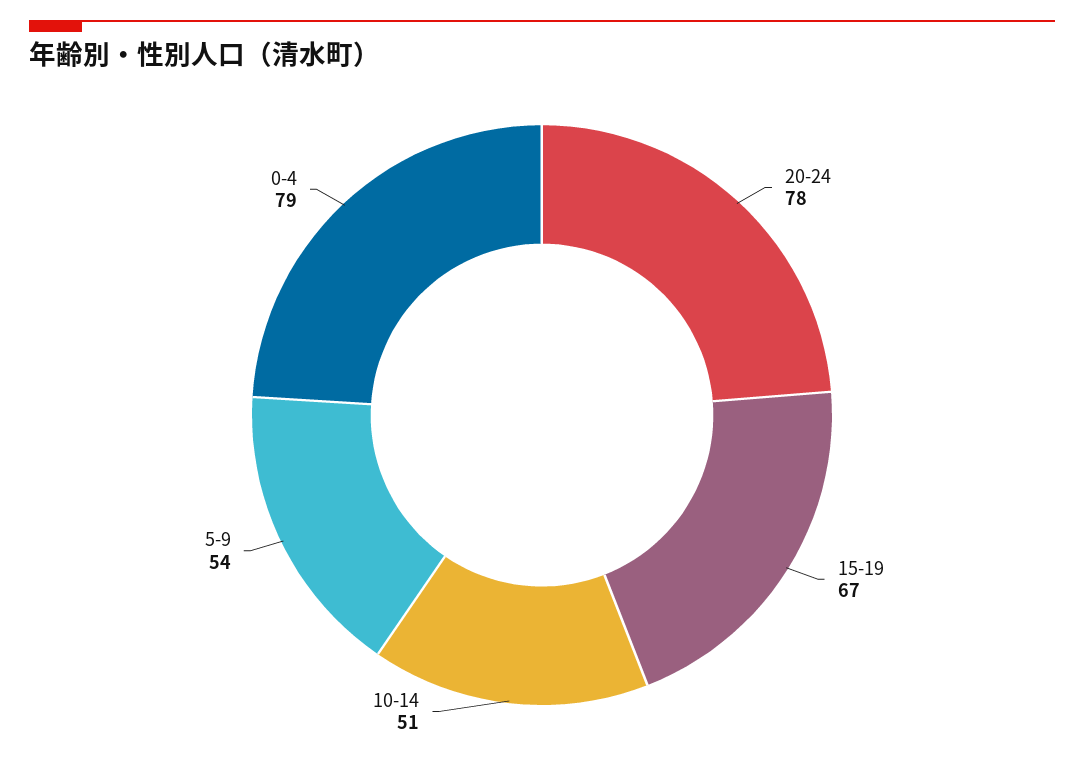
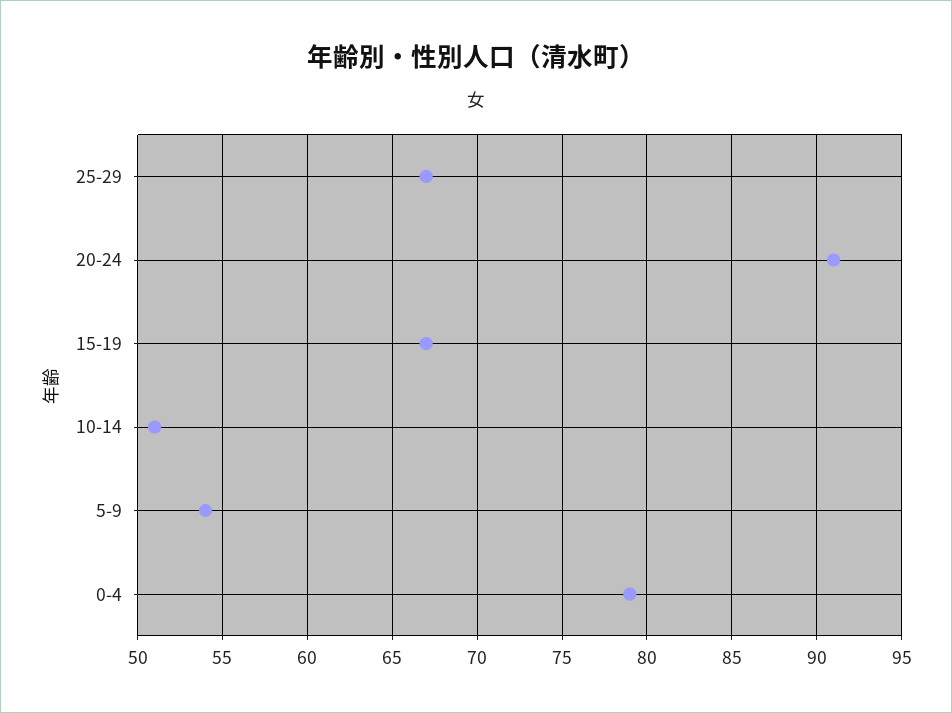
20-24: 78 -> 91
25-29: none -> 67

